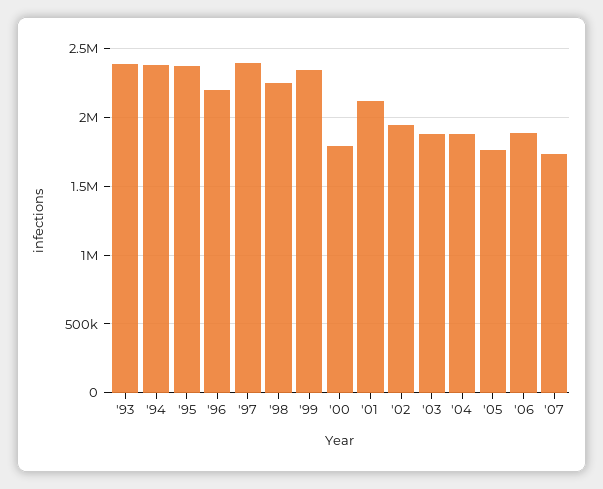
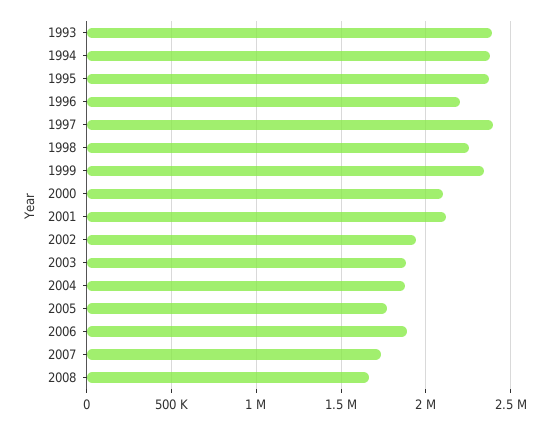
'00: 1800000 -> 2100000
2008: none -> 1650000

